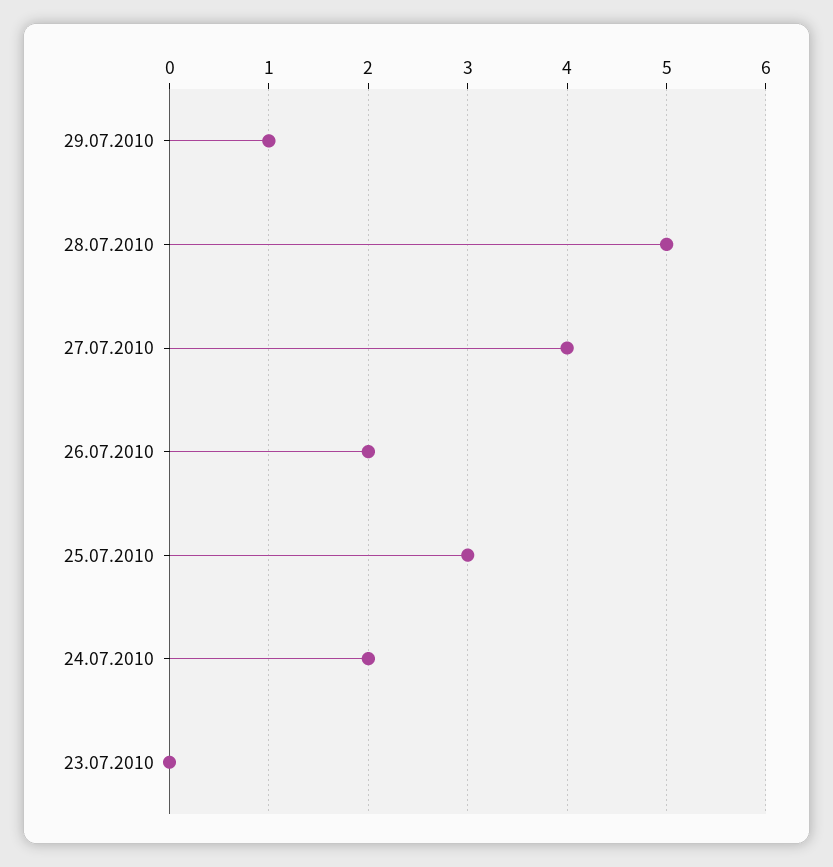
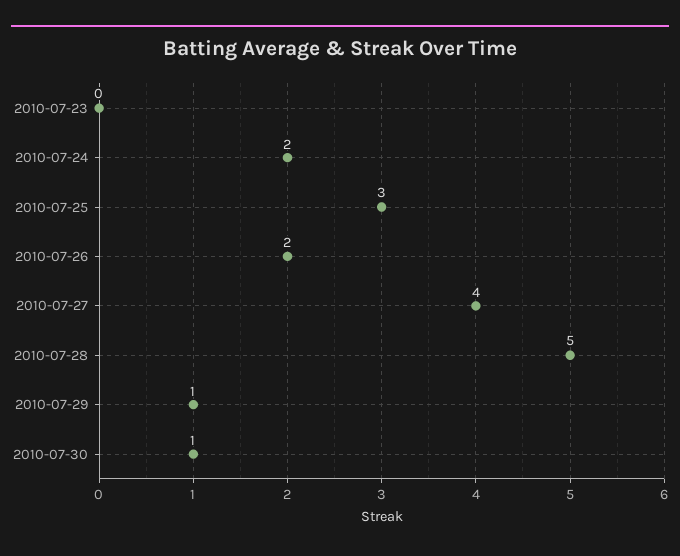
2010-07-30: none -> 1

